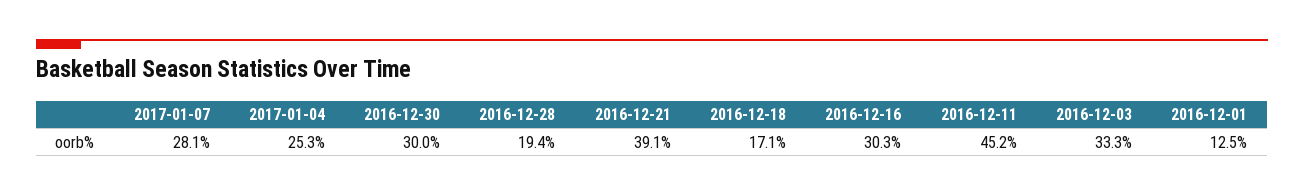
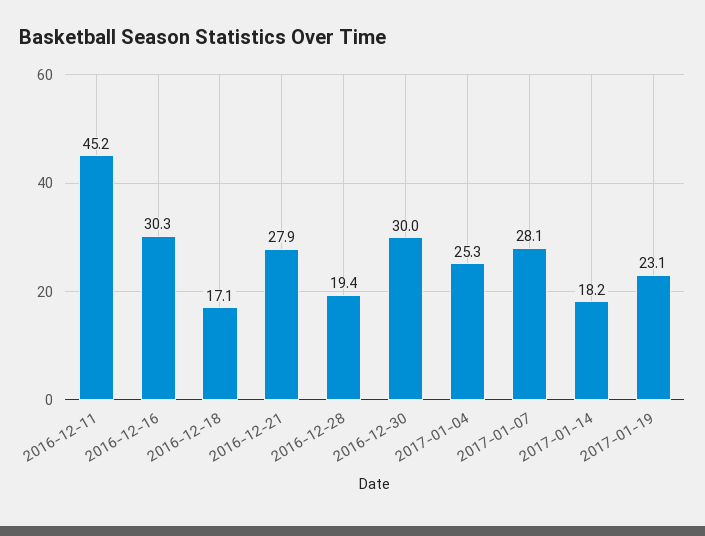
2016-12-21: 39.1 -> 27.9
2016-12-03: 33.3 -> none
2016-12-01: 12.5 -> none
2017-01-14: none -> 18.2
2017-01-19: none -> 23.1

